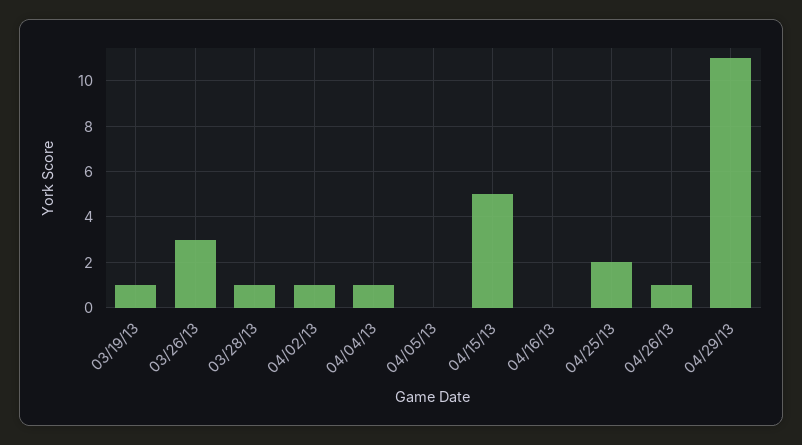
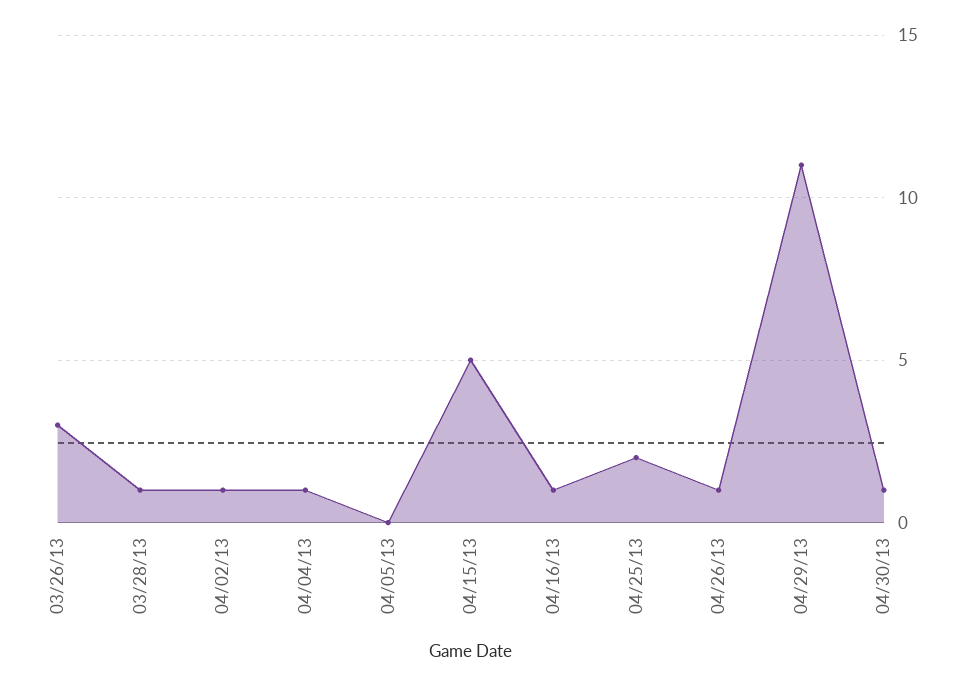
03/19/13: 1 -> none
04/16/13: 0 -> 1
04/30/13: none -> 1

